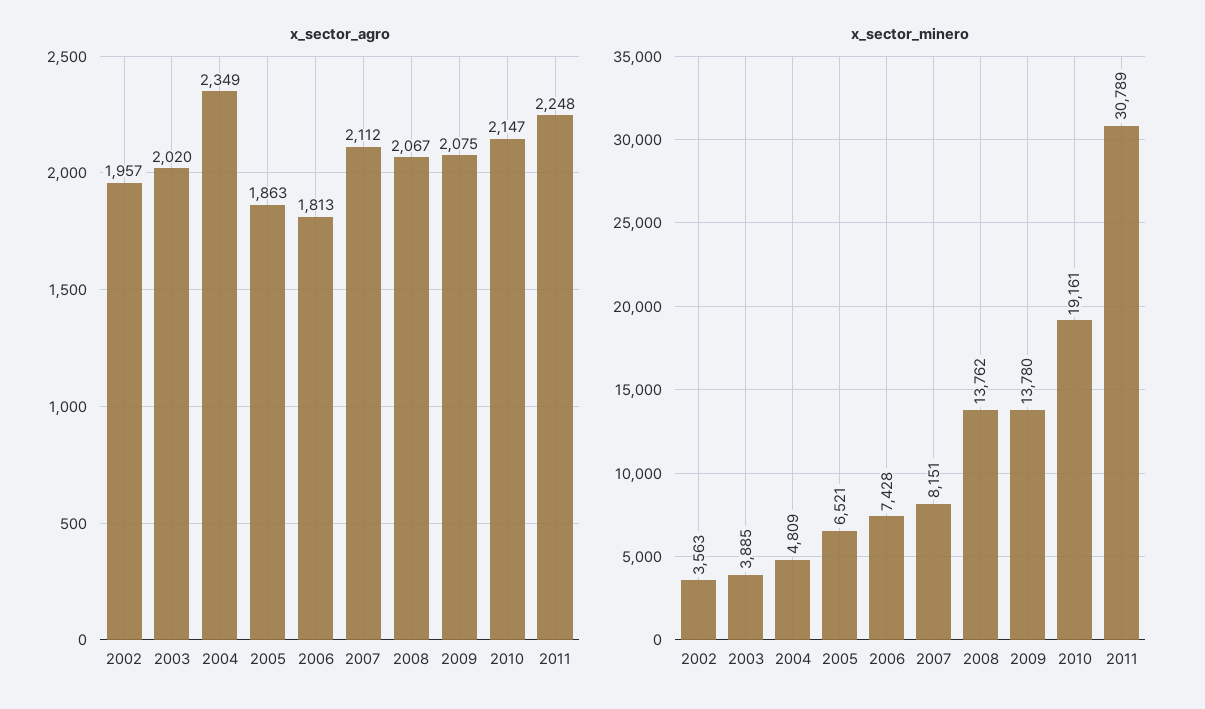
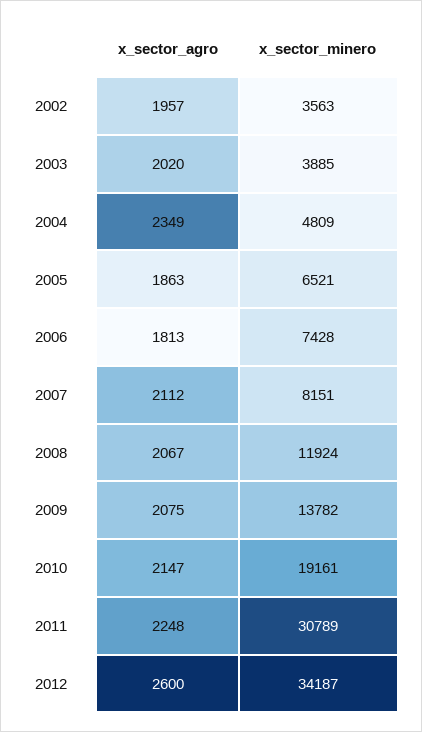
x_sector_minero, 2008: 13762 -> 11924
x_sector_minero, 2009: 13780 -> 13782
x_sector_agro, 2012: none -> 2600
x_sector_minero, 2012: none -> 34187

